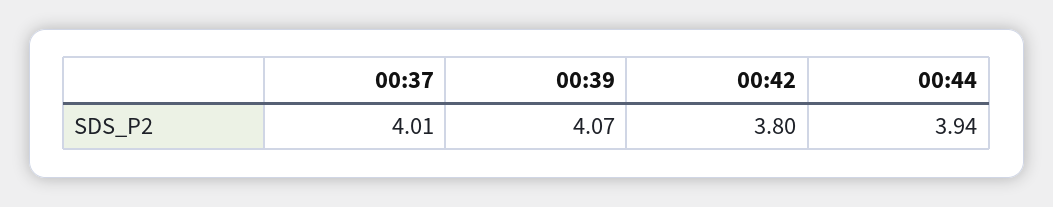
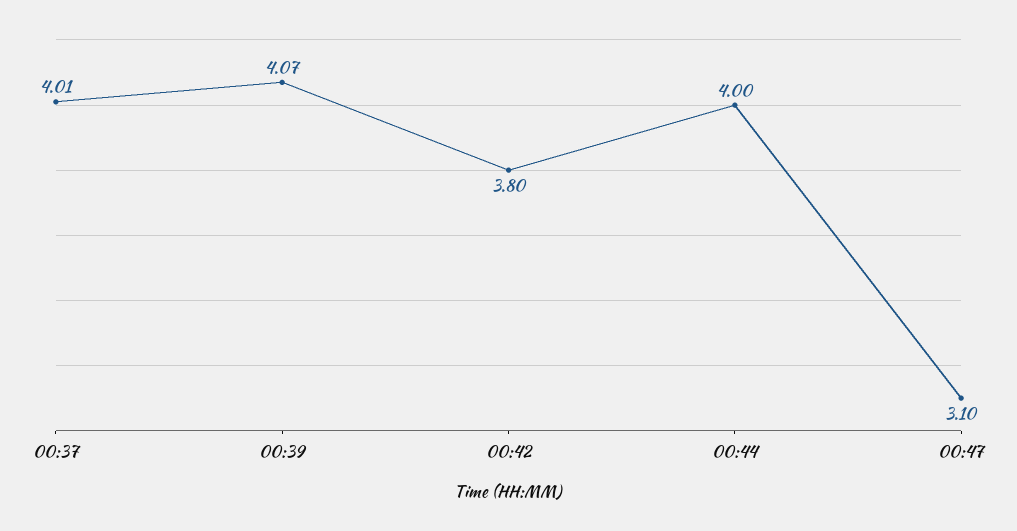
00:44: 3.94 -> 4
00:47: none -> 3.1

